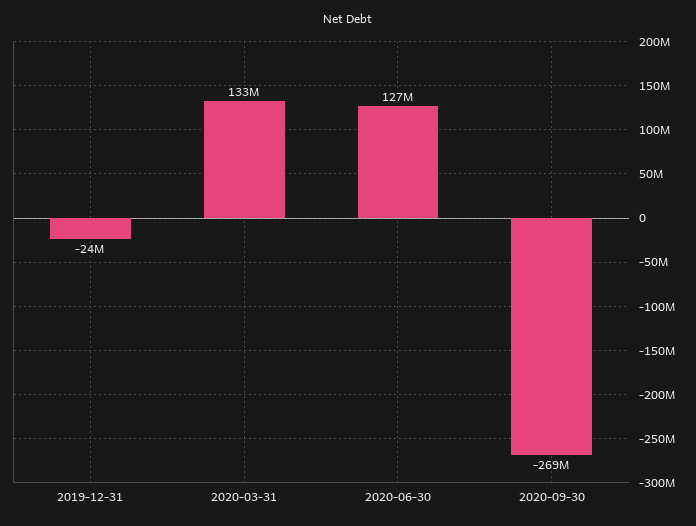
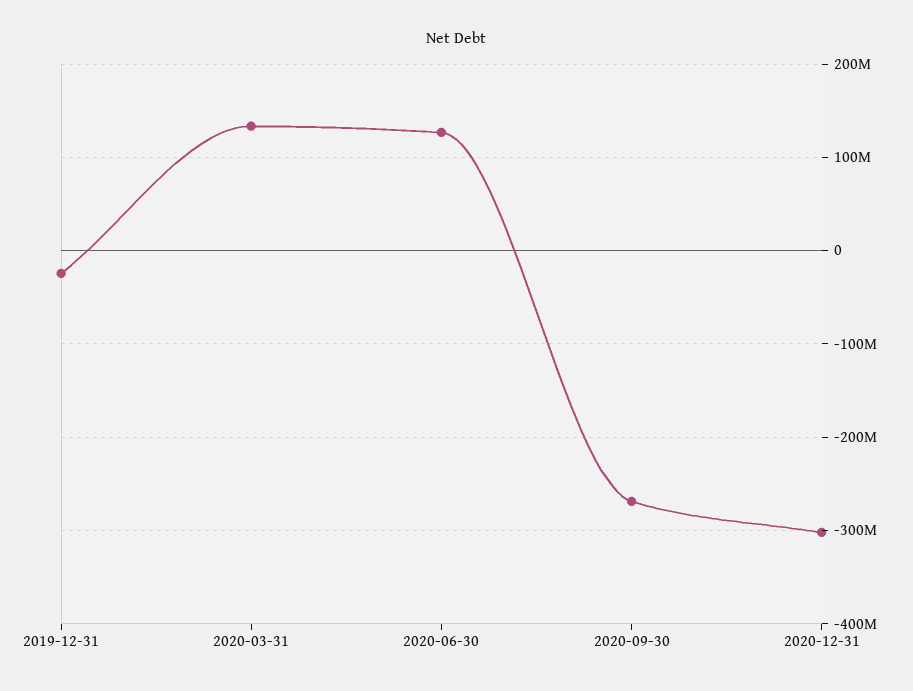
2020-12-31: none -> -300000000

